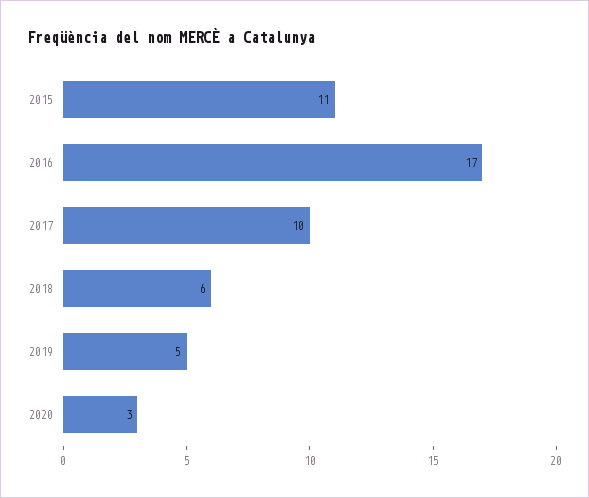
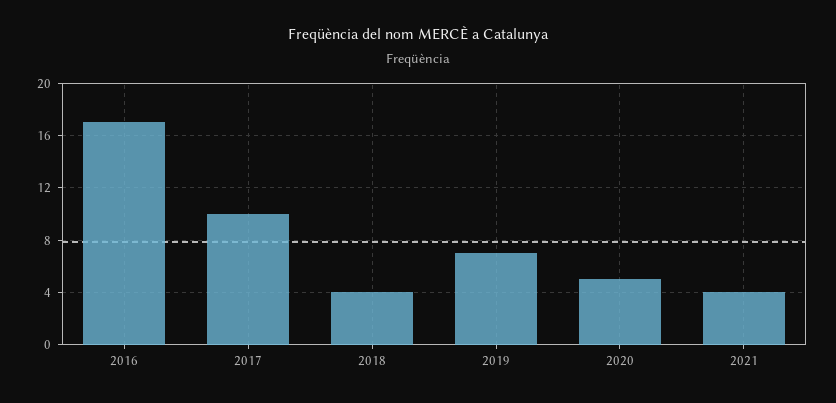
2015: 11 -> none
2018: 6 -> 4
2019: 5 -> 7
2020: 3 -> 5
2021: none -> 4

